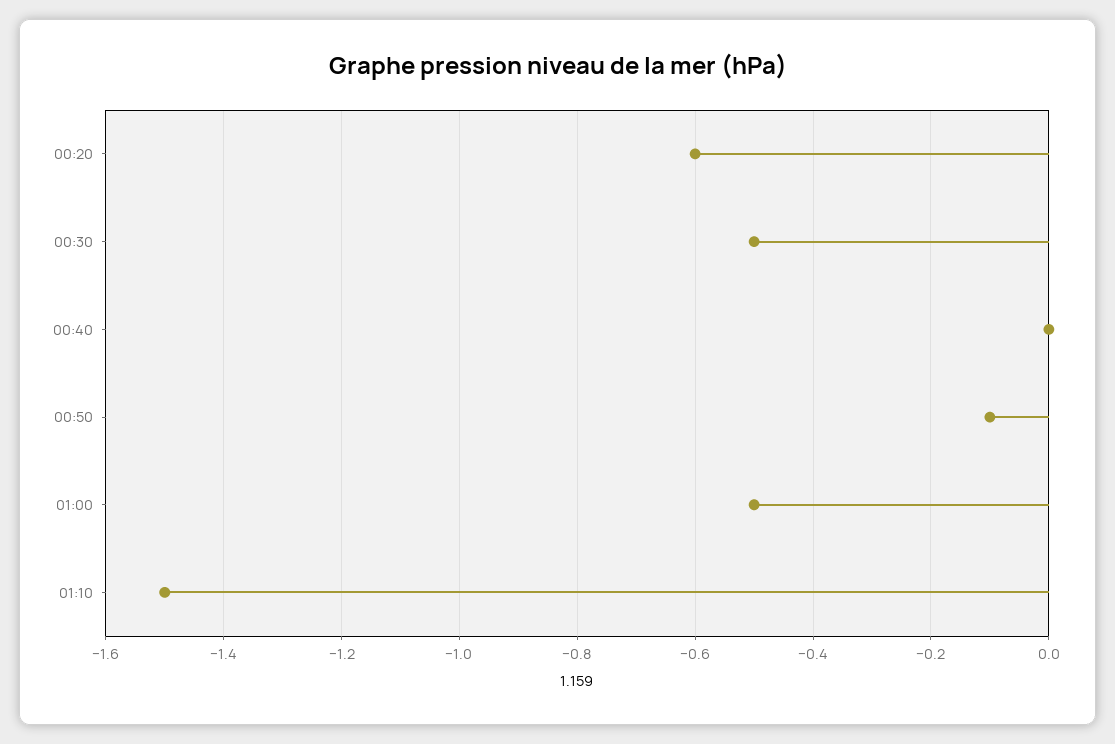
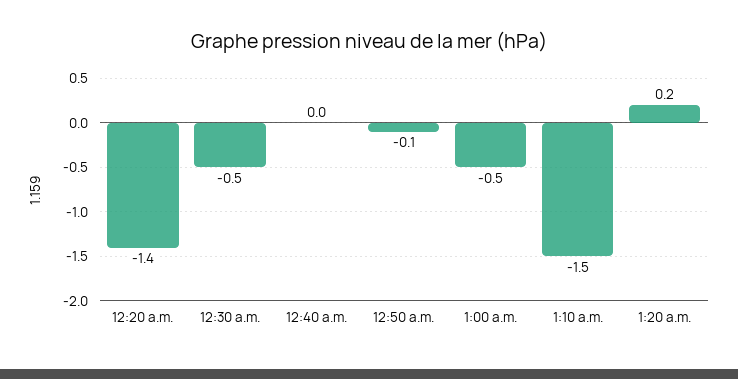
00:20: -0.6 -> -1.4
1:20 a.m.: none -> 0.2

